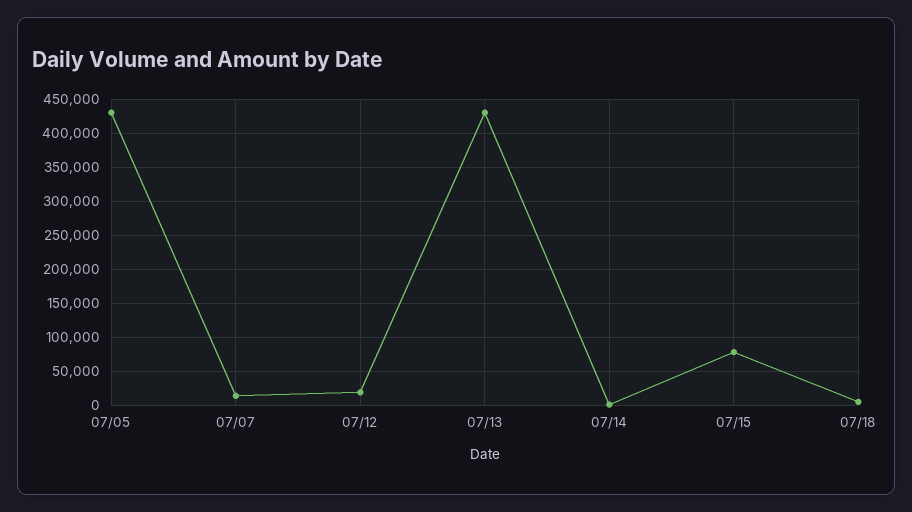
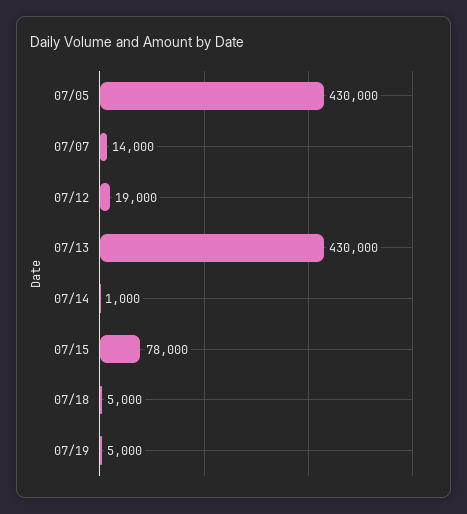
07/19: none -> 5000

